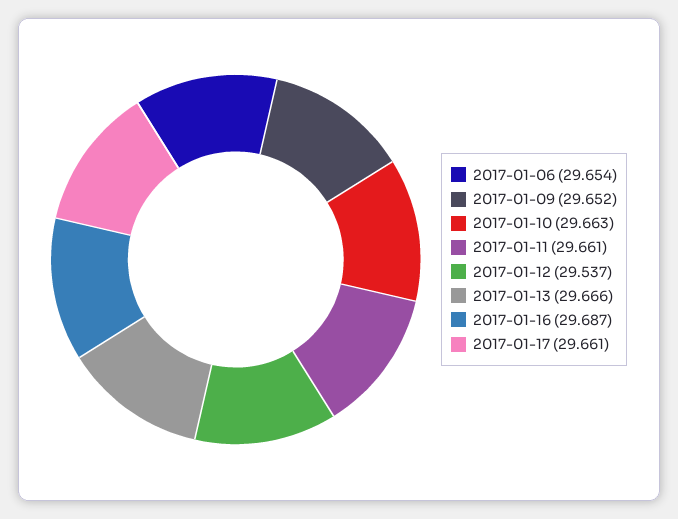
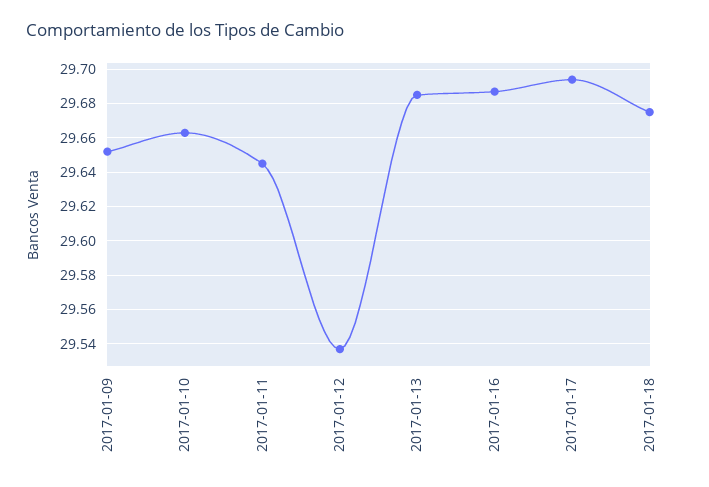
2017-01-06: 29.654 -> none
2017-01-11: 29.661 -> 29.645
2017-01-13: 29.666 -> 29.685
2017-01-17: 29.661 -> 29.695
2017-01-18: none -> 29.675

